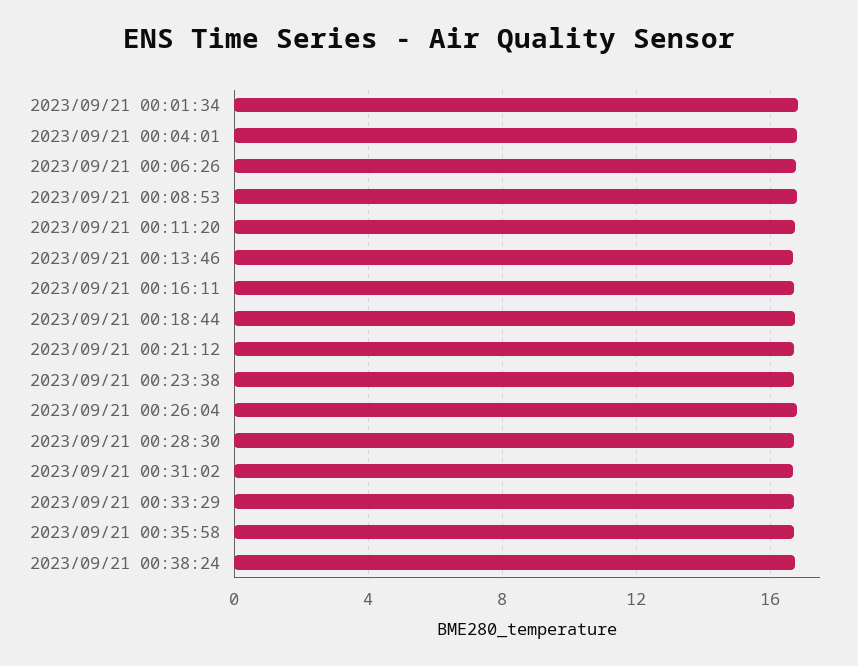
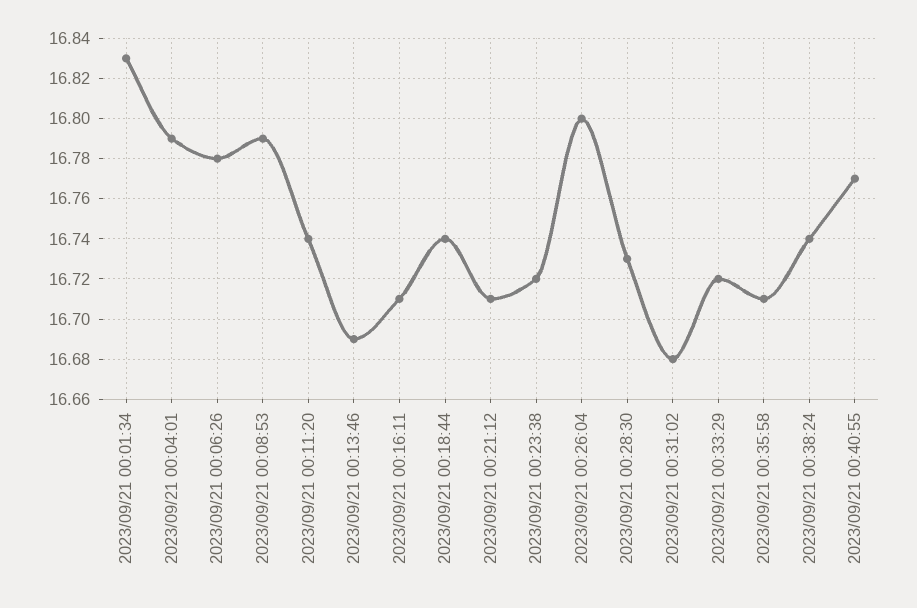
2023/09/21 00:40:55: none -> 16.77

